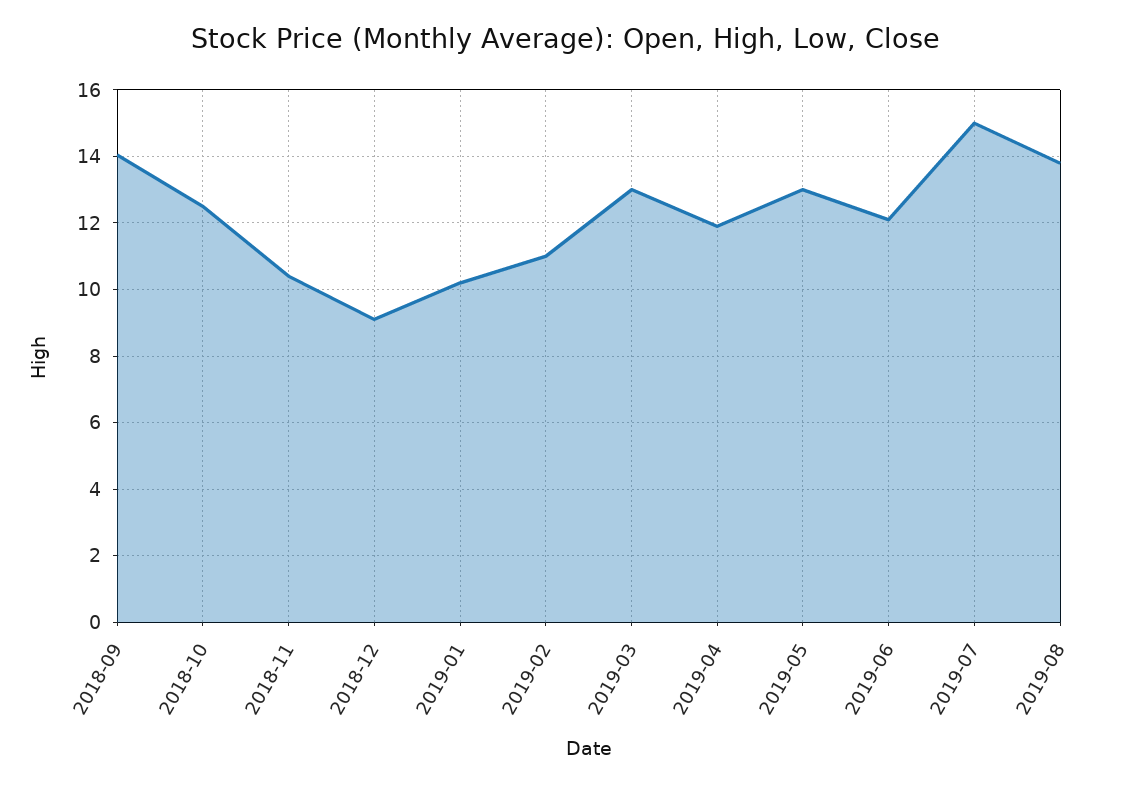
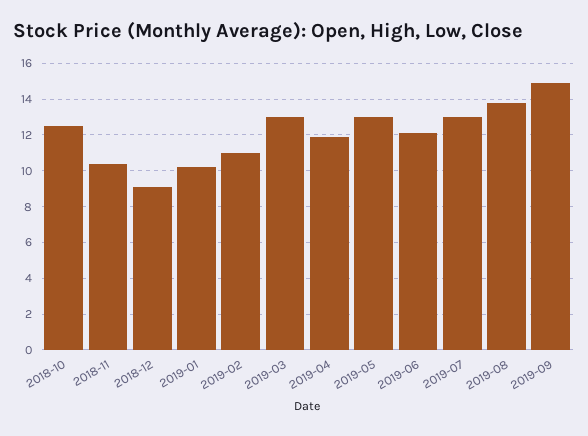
2018-09: 14 -> none
2019-07: 15 -> 13
2019-09: none -> 15

